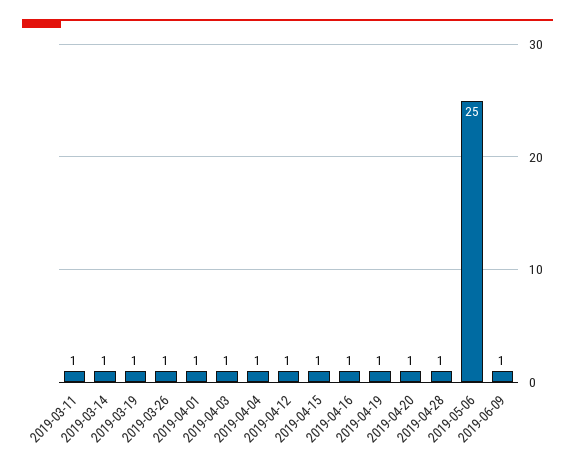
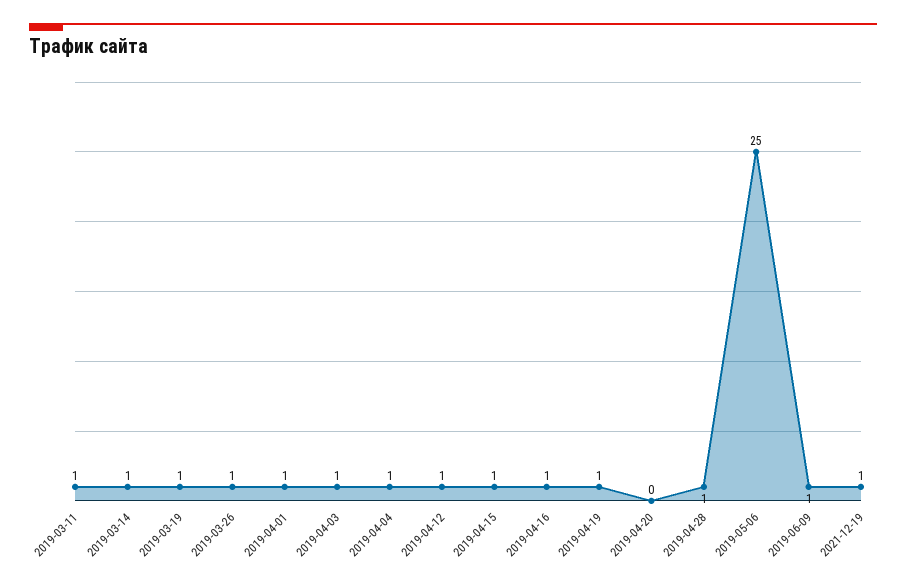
2019-04-20: 1 -> 0
2021-12-19: none -> 1

